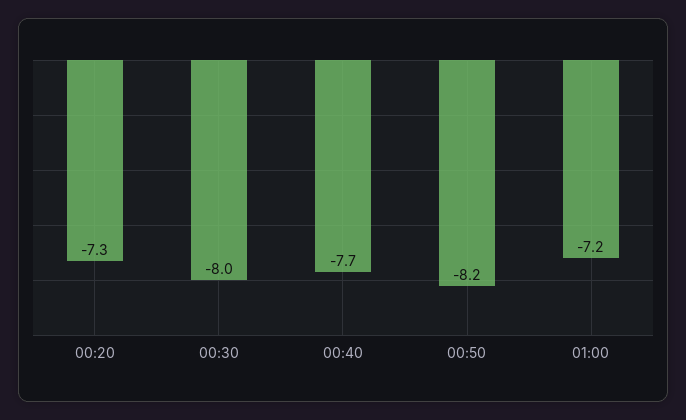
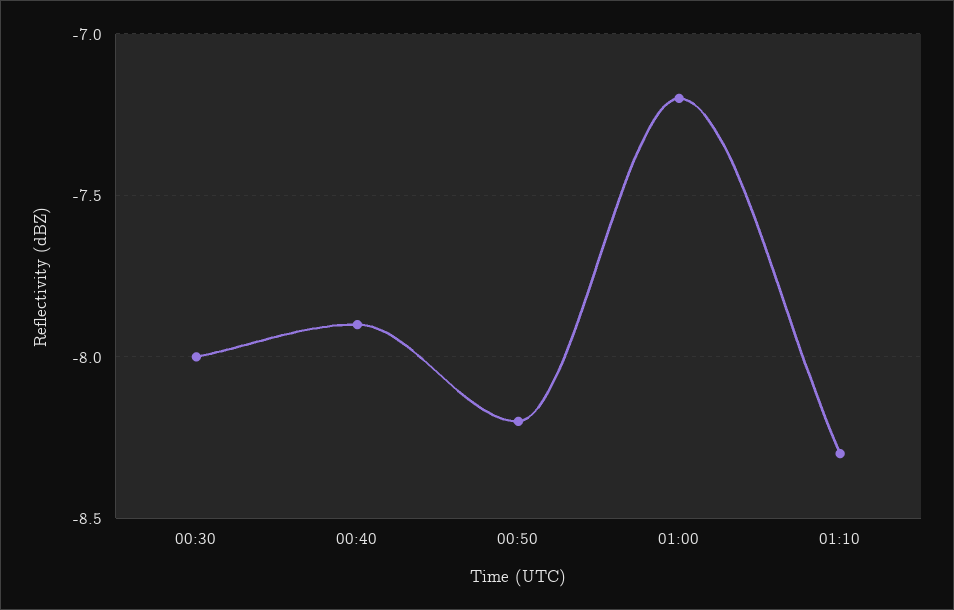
00:20: -7.3 -> none
00:40: -7.7 -> -7.9
01:10: none -> -8.3

